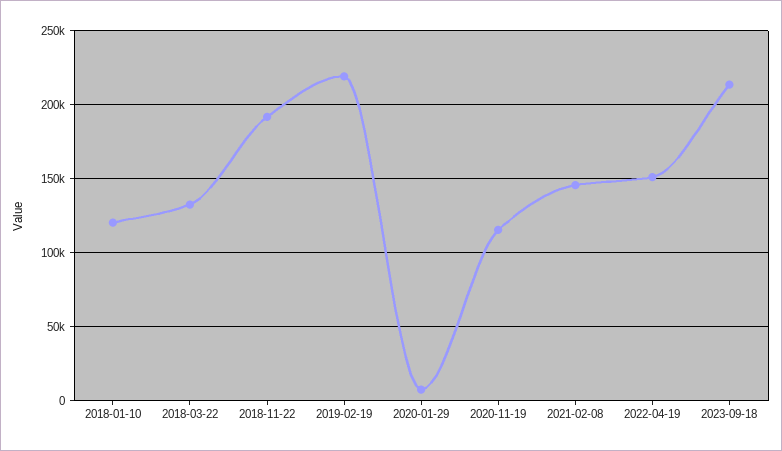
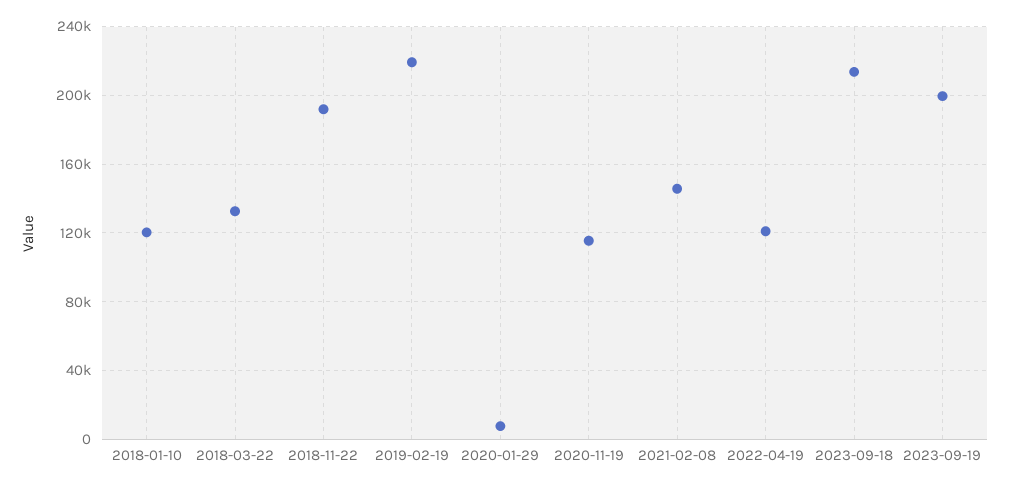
2022-04-19: 150000 -> 120000
2023-09-19: none -> 200000

